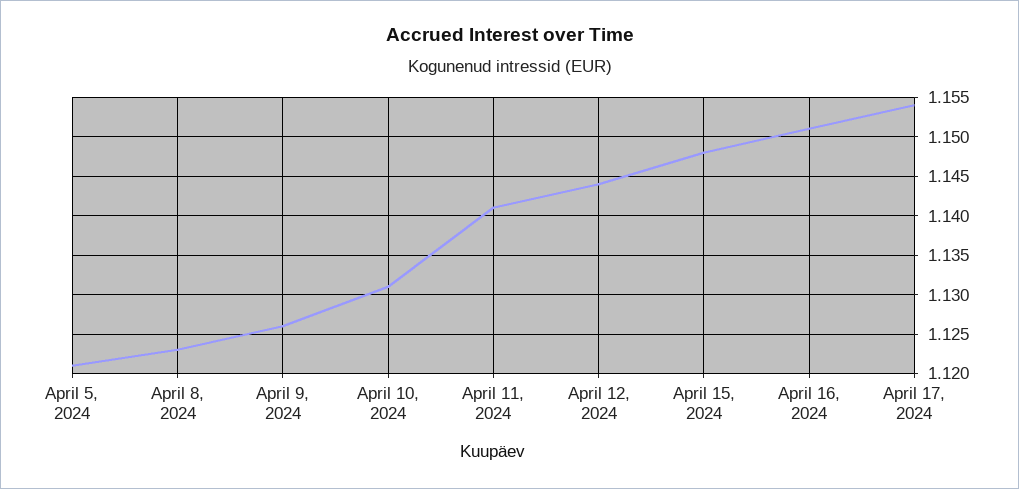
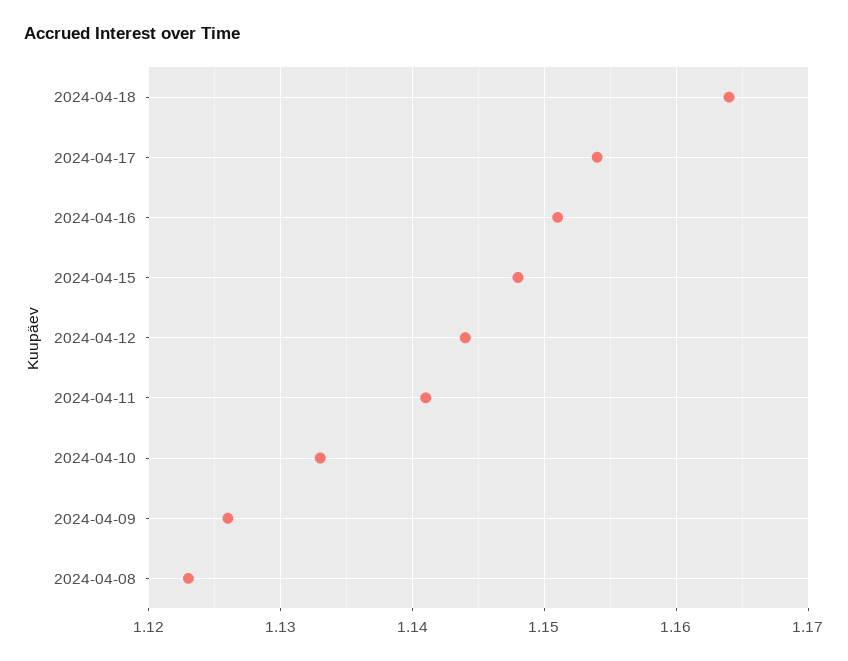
April 5, 2024: 1.121 -> none
April 10, 2024: 1.131 -> 1.133
2024-04-18: none -> 1.164

